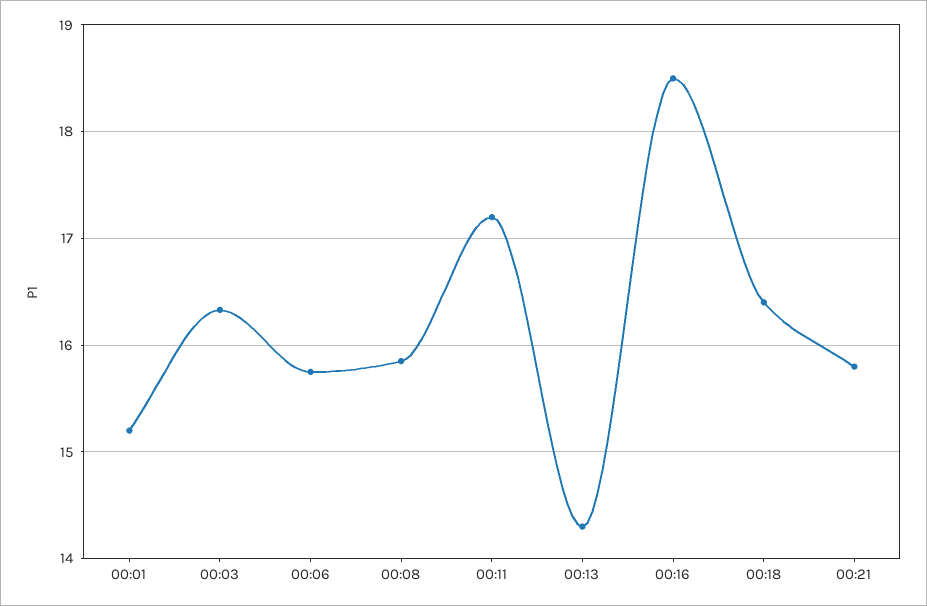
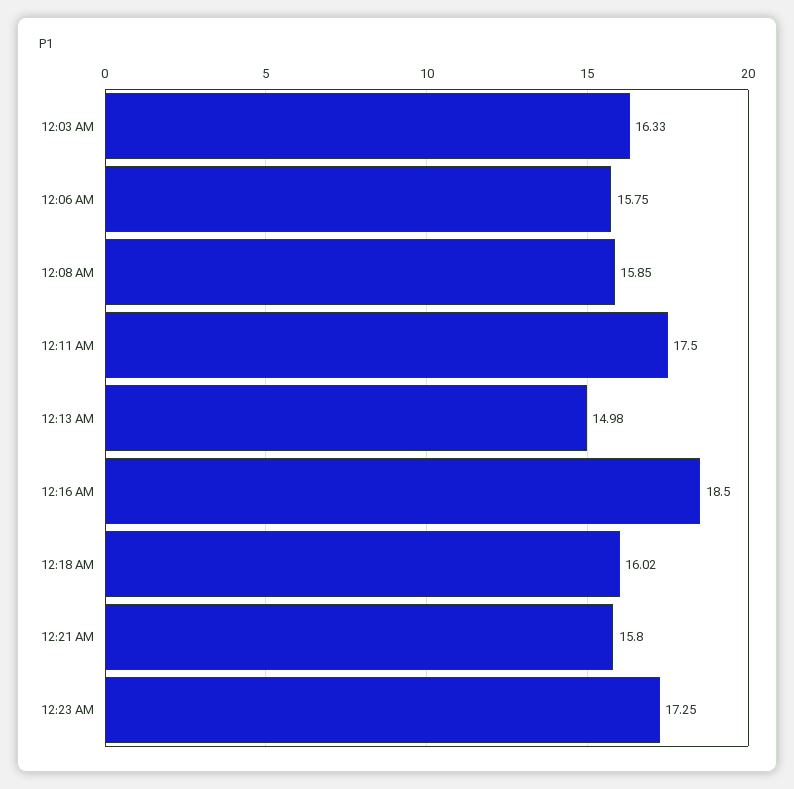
00:01: 15.2 -> none
00:11: 17.2 -> 17.5
00:13: 14.3 -> 14.98
00:18: 16.4 -> 16.02
12:23 AM: none -> 17.25

